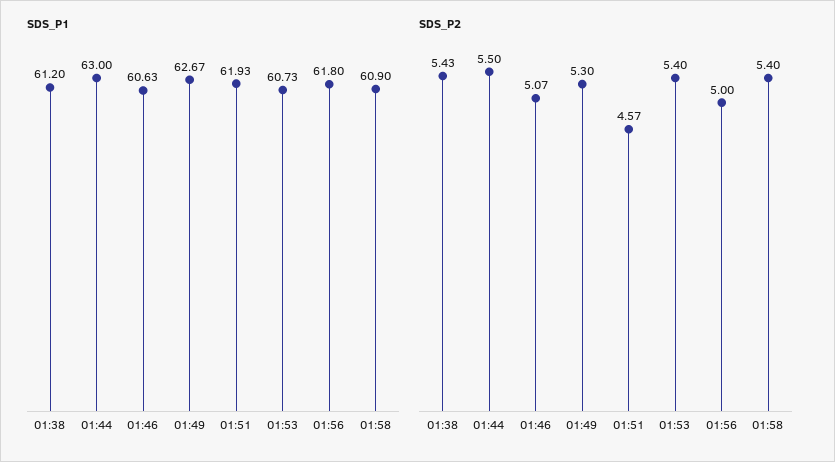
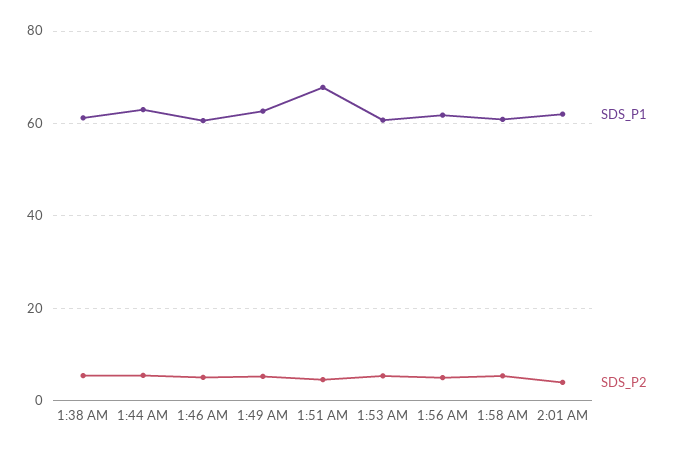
SDS_P1, 01:51: 61.93 -> 68
SDS_P1, 2:01 AM: none -> 62
SDS_P2, 2:01 AM: none -> 4

